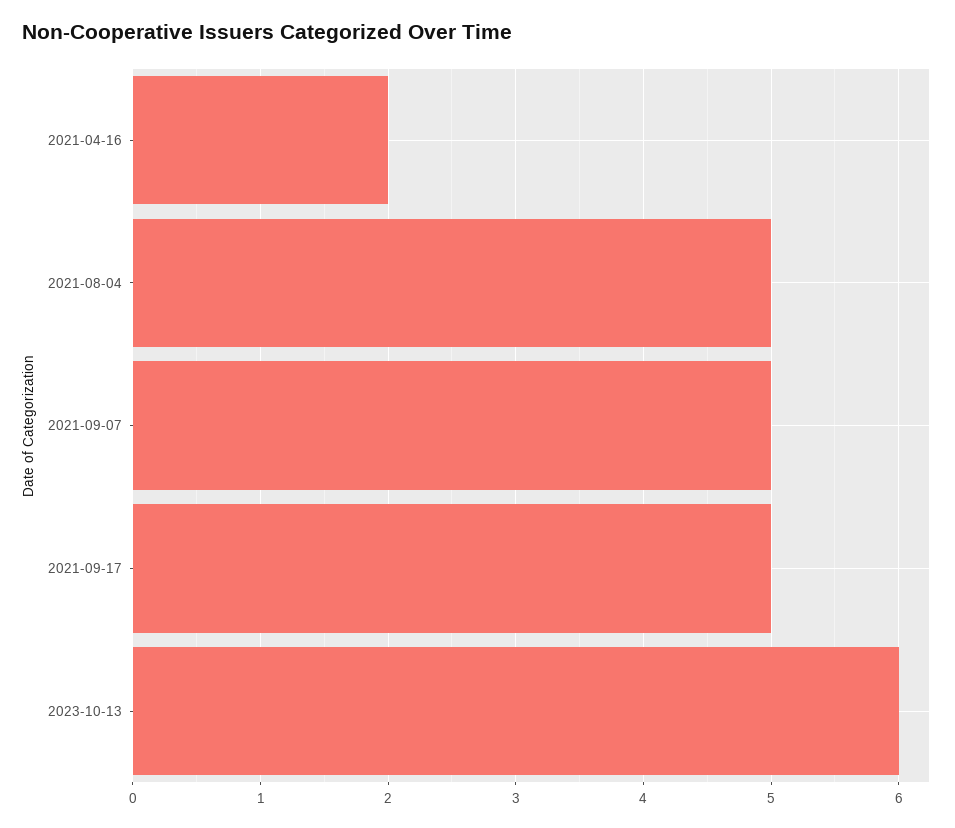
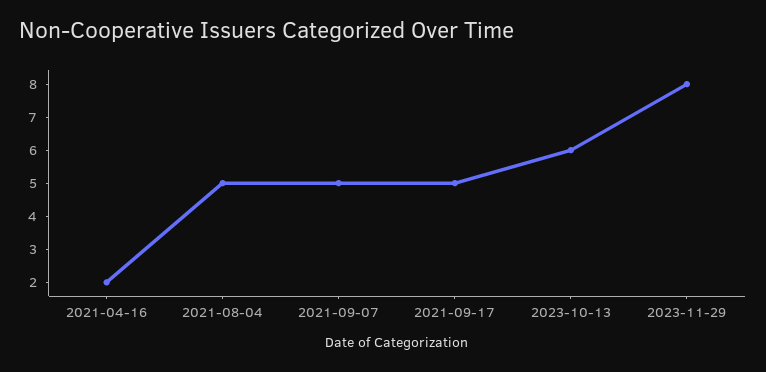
2023-11-29: none -> 8

